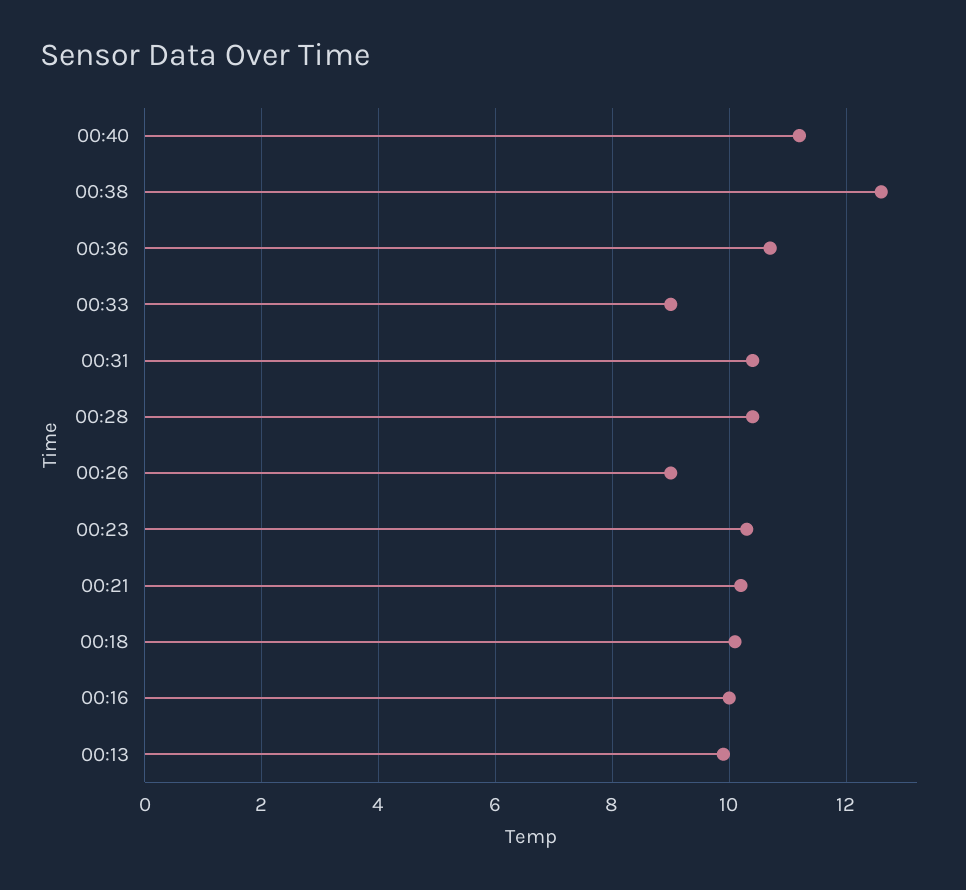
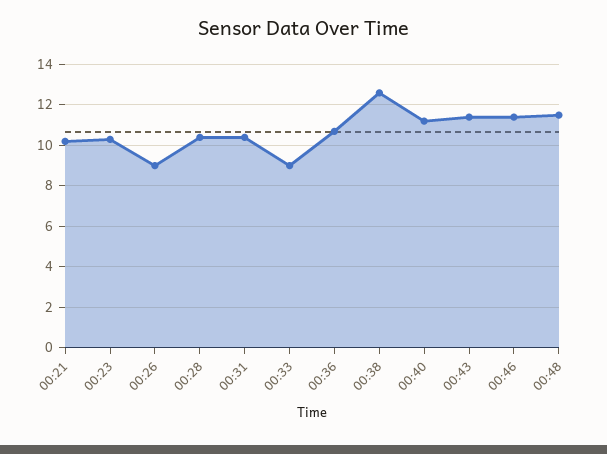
00:18: 10 -> none
00:16: 10 -> none
00:13: 10 -> none
00:43: none -> 11.5
00:46: none -> 11.5
00:48: none -> 11.5

